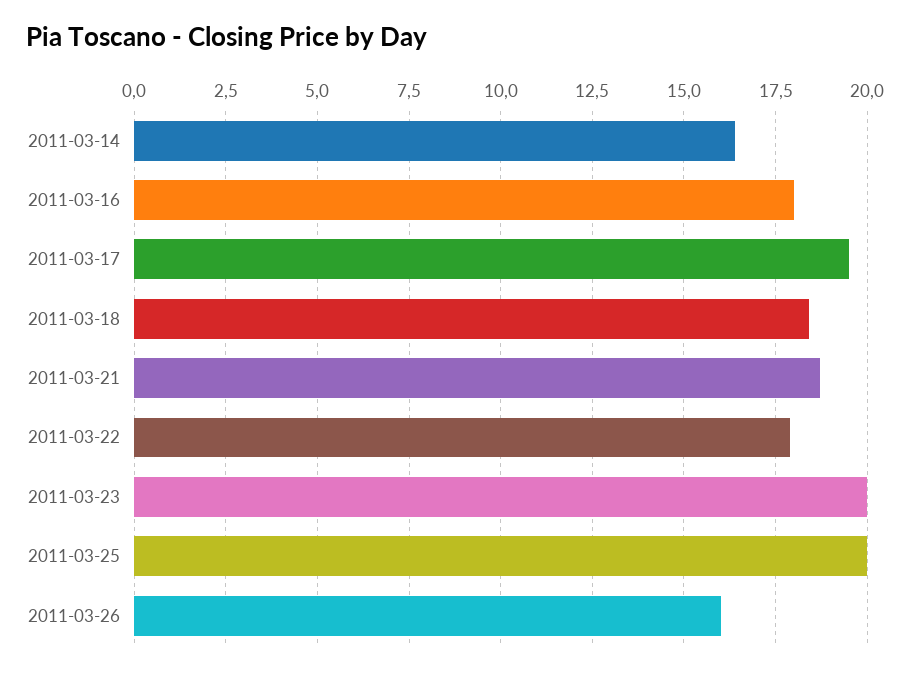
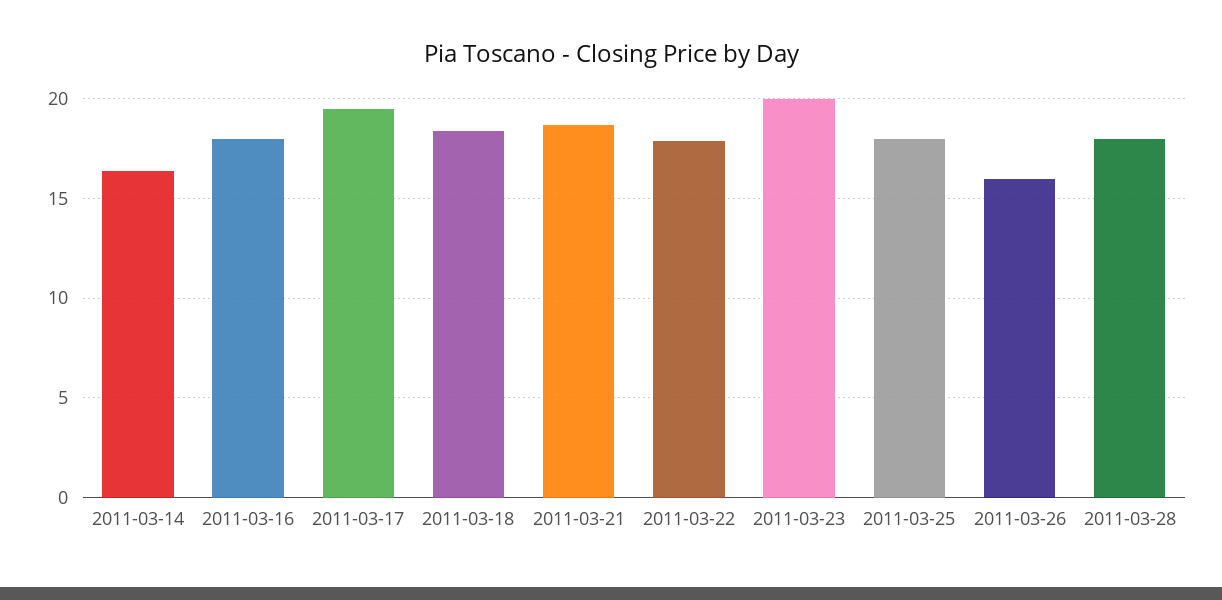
2011-03-25: 20 -> 18
2011-03-28: none -> 18

